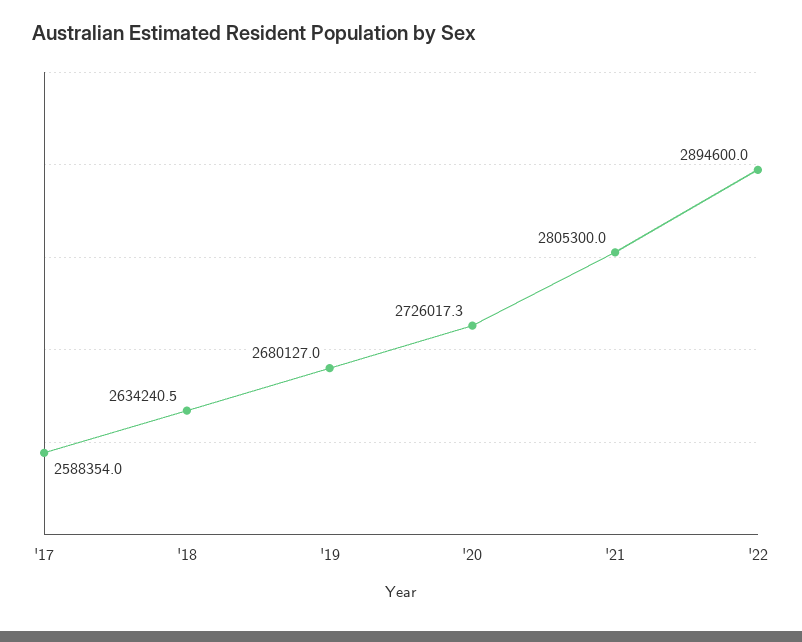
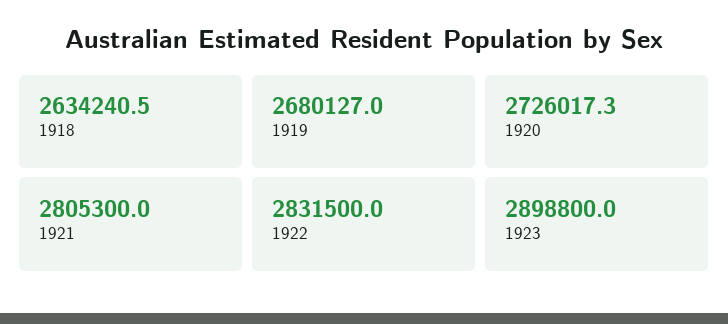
'17: 2588354 -> none
'22: 2894600 -> 2831500
1923: none -> 2898800

